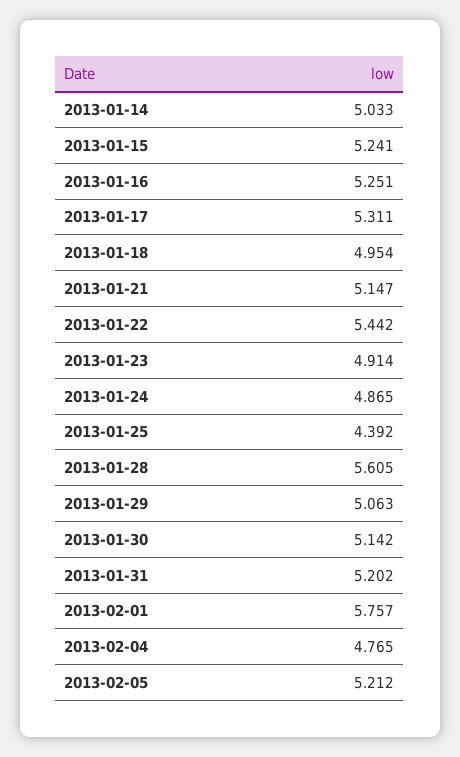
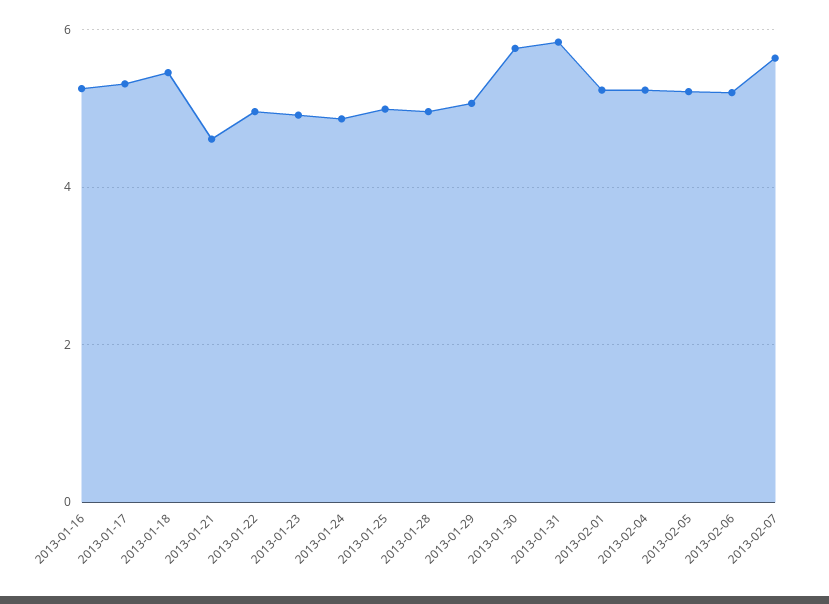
2013-01-14: 5.033 -> none
2013-01-15: 5.241 -> none
2013-01-18: 4.954 -> 5.4
2013-01-21: 5.147 -> 4.6
2013-01-22: 5.442 -> 5
2013-01-25: 4.392 -> 5
2013-01-28: 5.605 -> 5
2013-01-30: 5.142 -> 5.8
2013-01-31: 5.202 -> 5.8
2013-02-01: 5.757 -> 5.2
2013-02-04: 4.765 -> 5.2
2013-02-06: none -> 5.2
2013-02-07: none -> 5.6

